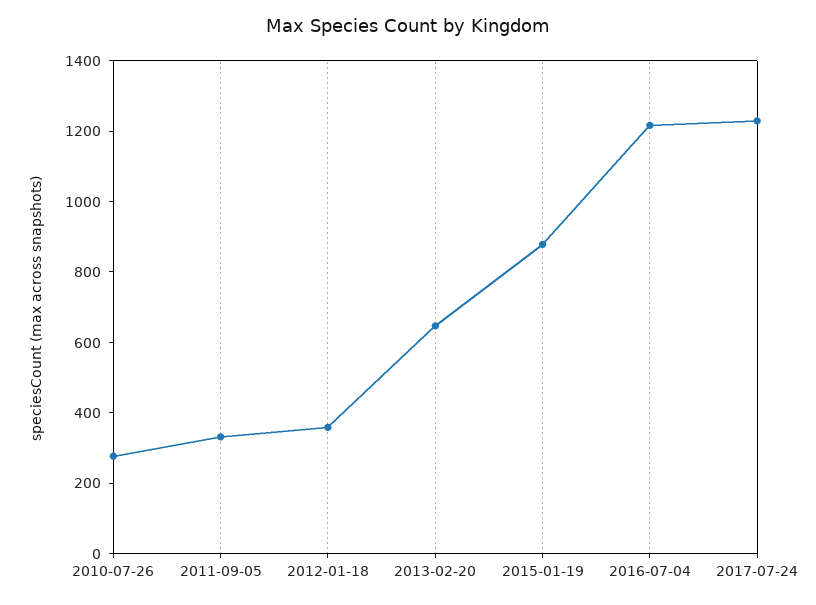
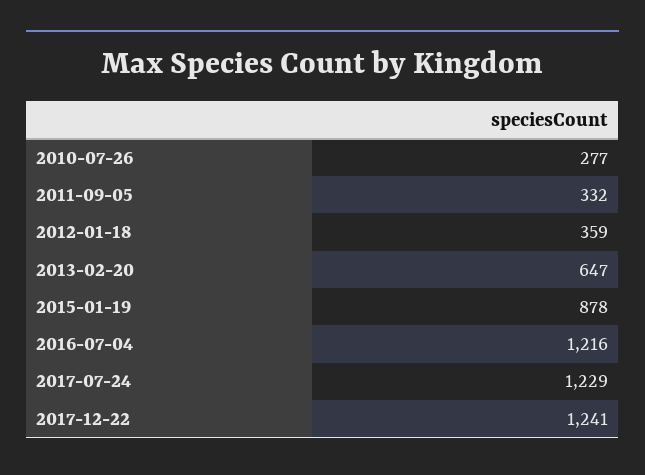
2017-12-22: none -> 1241

